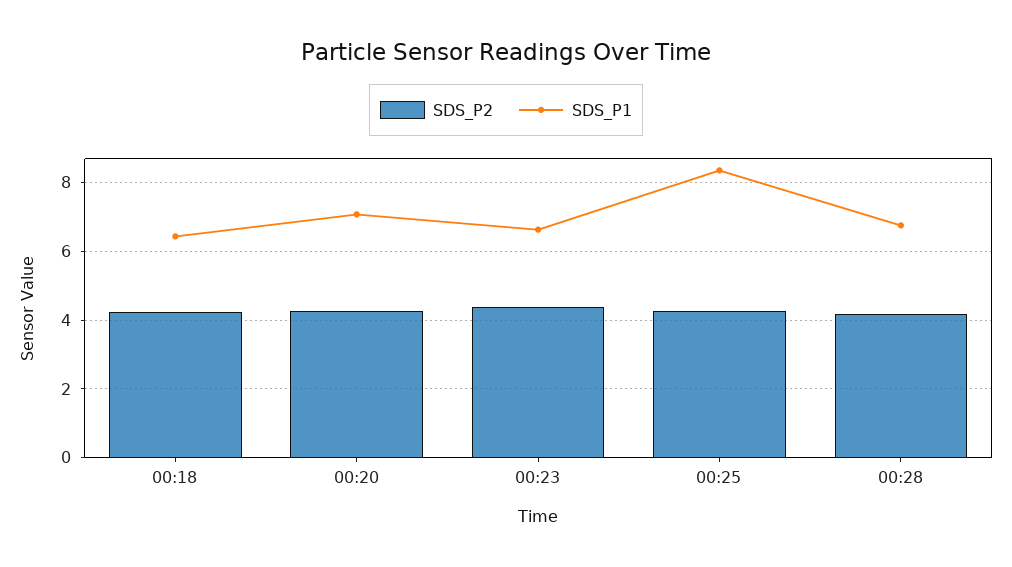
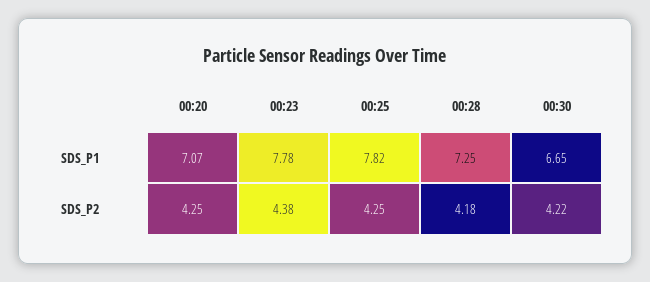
SDS_P2, 00:18: 4.2 -> none
SDS_P1, 00:18: 6.4 -> none
SDS_P1, 00:23: 6.6 -> 7.78
SDS_P1, 00:25: 8.4 -> 7.82
SDS_P1, 00:28: 6.8 -> 7.25
SDS_P1, 00:30: none -> 6.65
SDS_P2, 00:30: none -> 4.22

